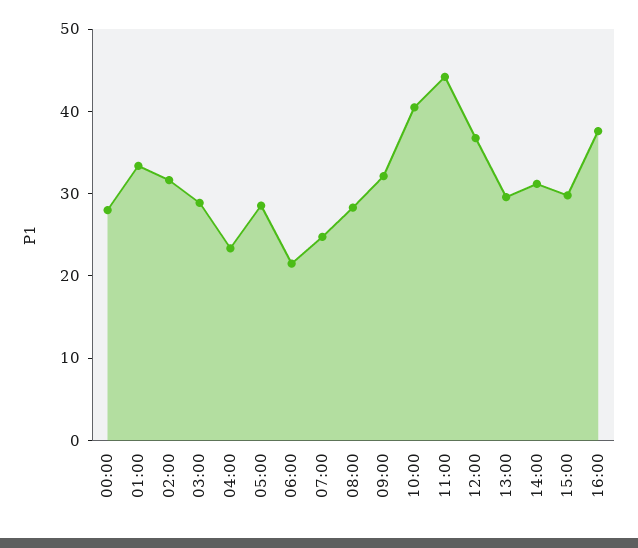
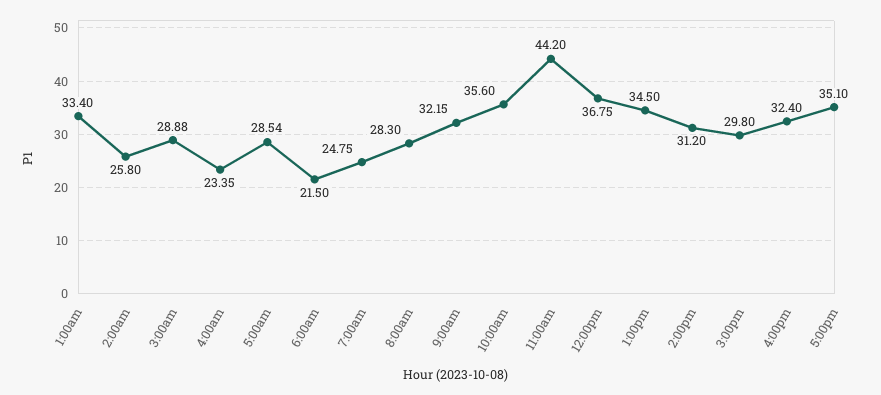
00:00: 28 -> none
02:00: 32 -> 25.8
10:00: 40 -> 35.6
13:00: 30 -> 34.5
16:00: 38 -> 32.4
5:00pm: none -> 35.1

